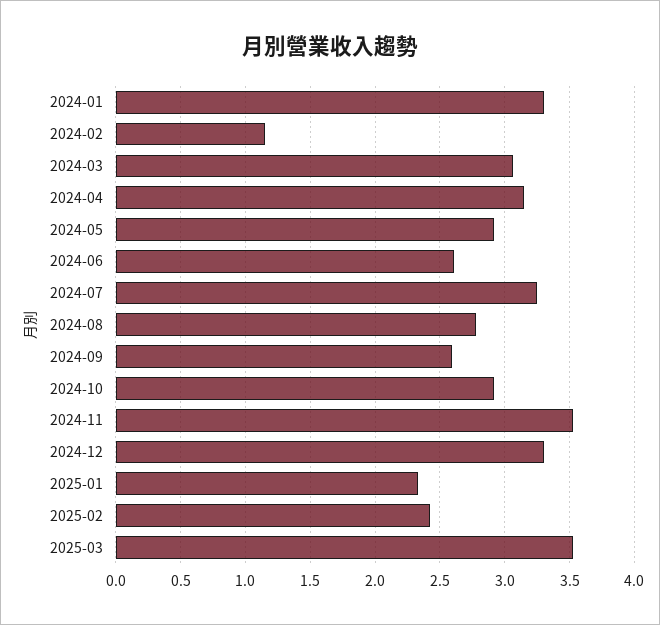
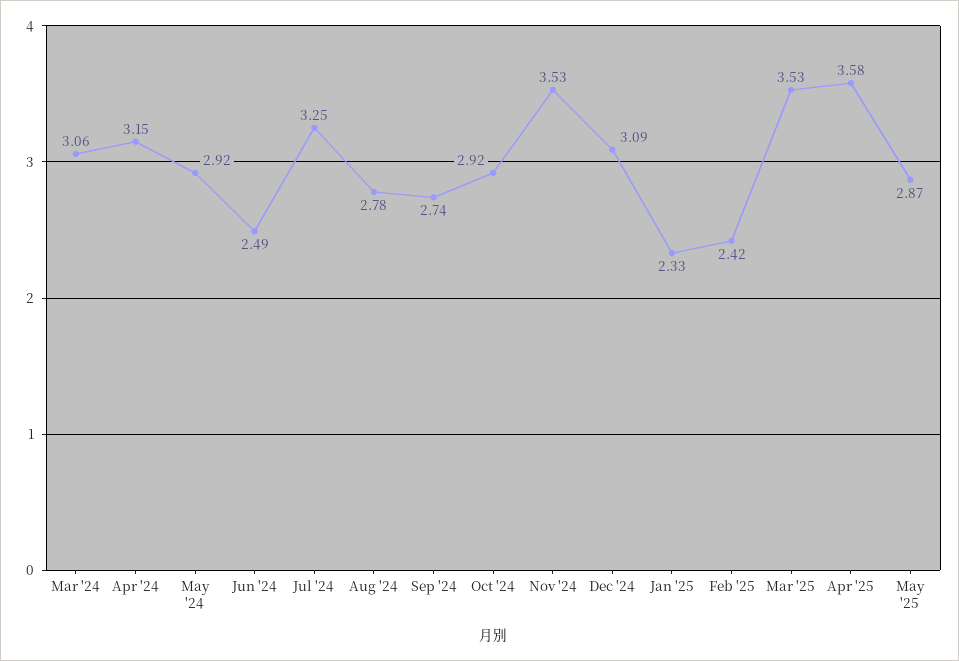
2024-01: 3.3 -> none
2024-02: 1.15 -> none
2024-06: 2.6 -> 2.49
2024-09: 2.6 -> 2.74
2024-12: 3.3 -> 3.09
Apr '25: none -> 3.58
May '25: none -> 2.87

